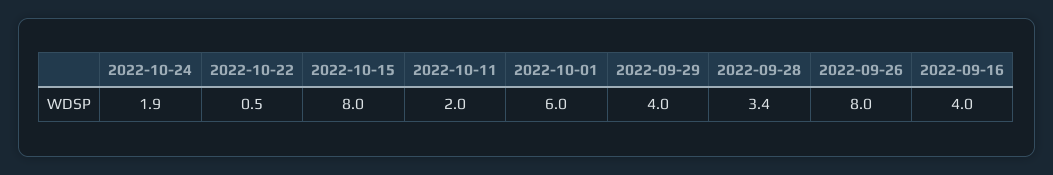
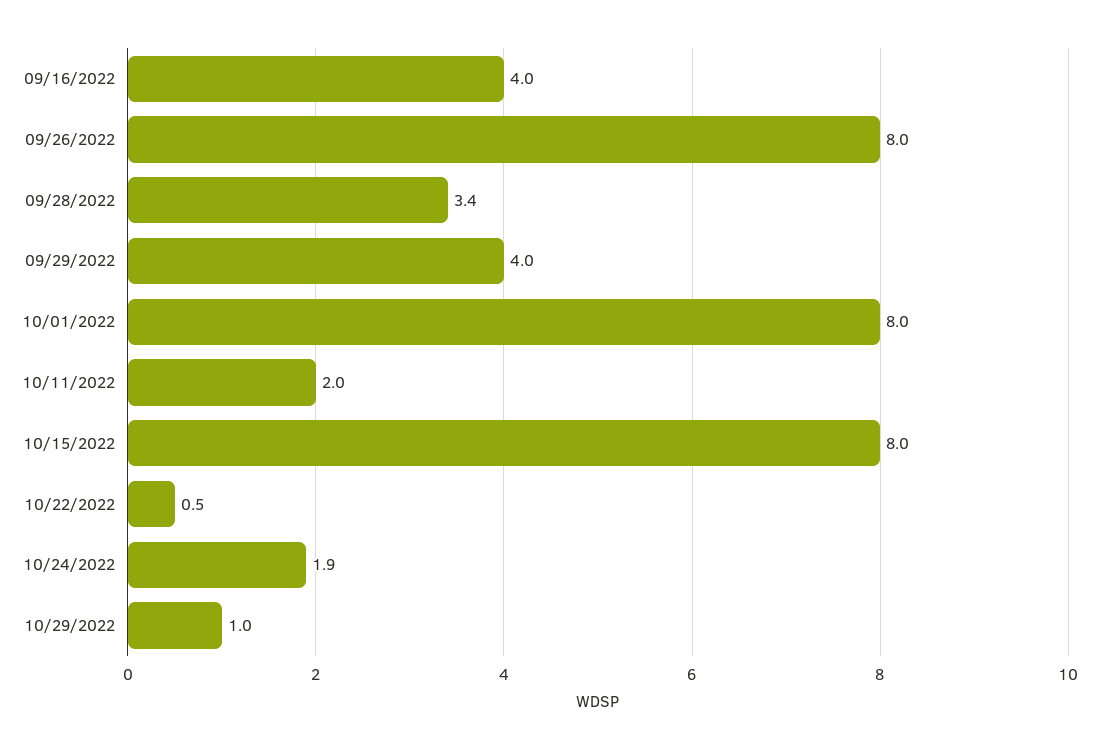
2022-10-01: 6 -> 8
10/29/2022: none -> 1

